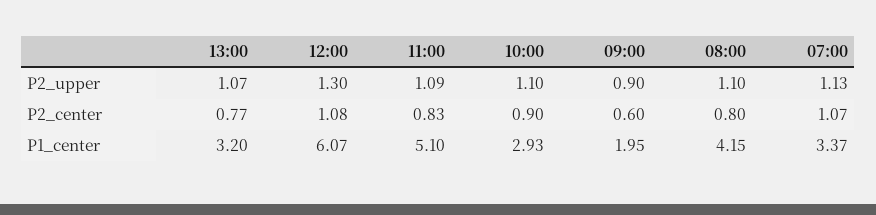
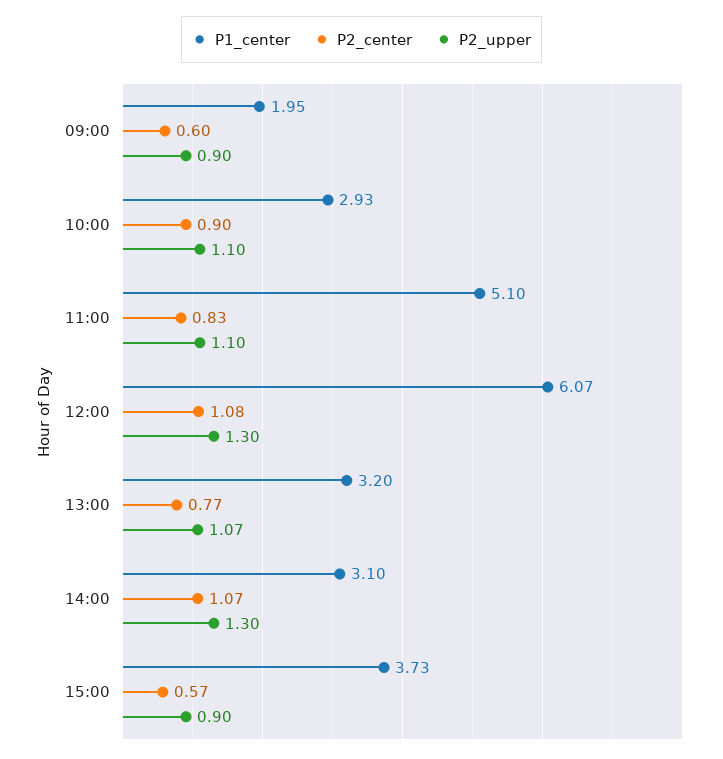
P2_upper, 11:00: 1.09 -> 1.1
P2_upper, 08:00: 1.1 -> none
P2_upper, 07:00: 1.13 -> none
P2_center, 08:00: 0.8 -> none
P2_center, 07:00: 1.07 -> none
P1_center, 08:00: 4.15 -> none
P1_center, 07:00: 3.37 -> none
P1_center, 14:00: none -> 3.1
P2_center, 14:00: none -> 1.07
P2_upper, 14:00: none -> 1.3
P1_center, 15:00: none -> 3.73
P2_center, 15:00: none -> 0.57
P2_upper, 15:00: none -> 0.9

